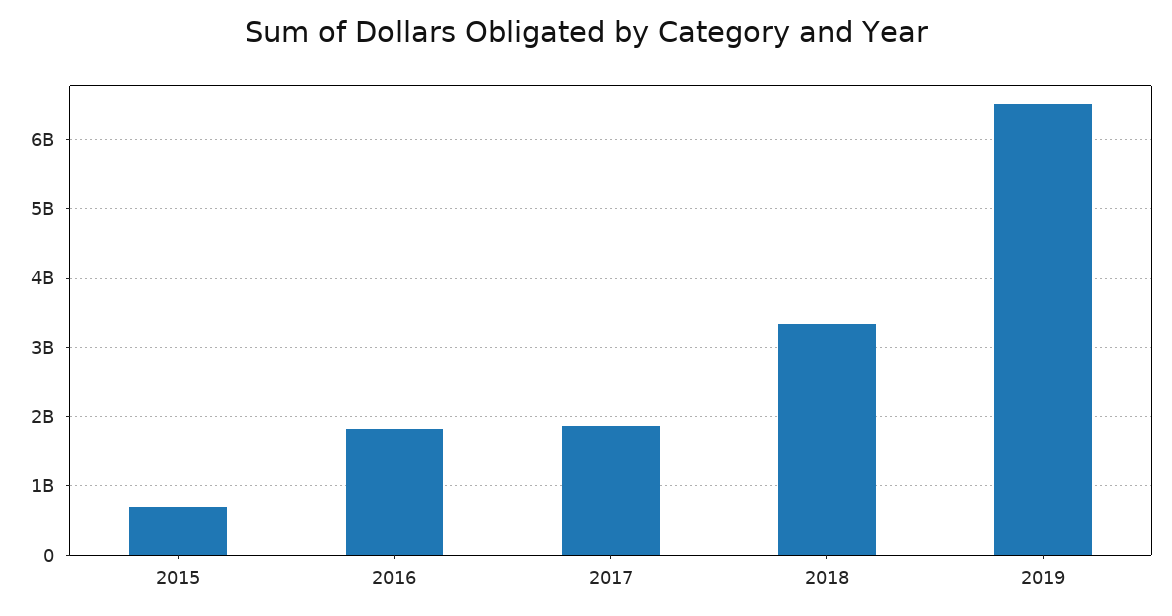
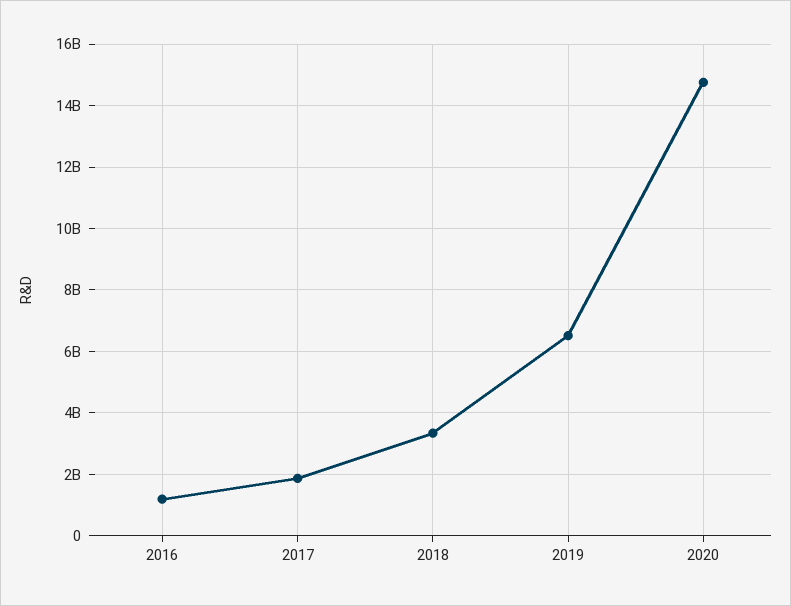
2015: 700000000 -> none
2016: 1800000000 -> 1200000000
2020: none -> 14800000000

